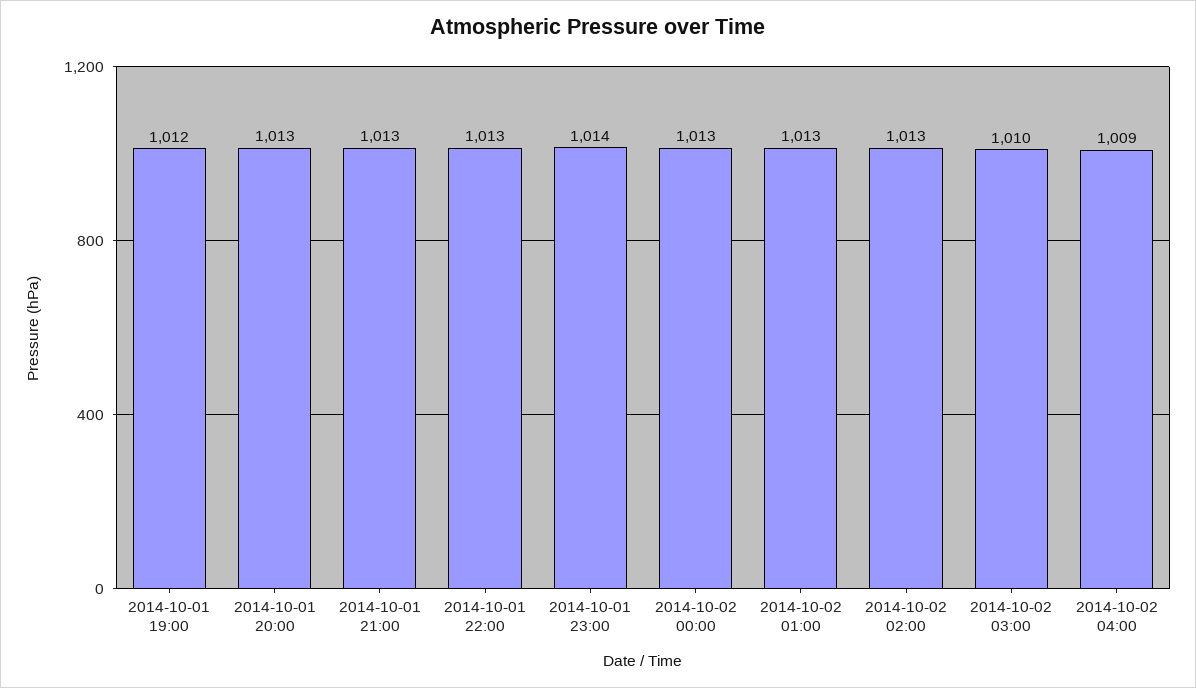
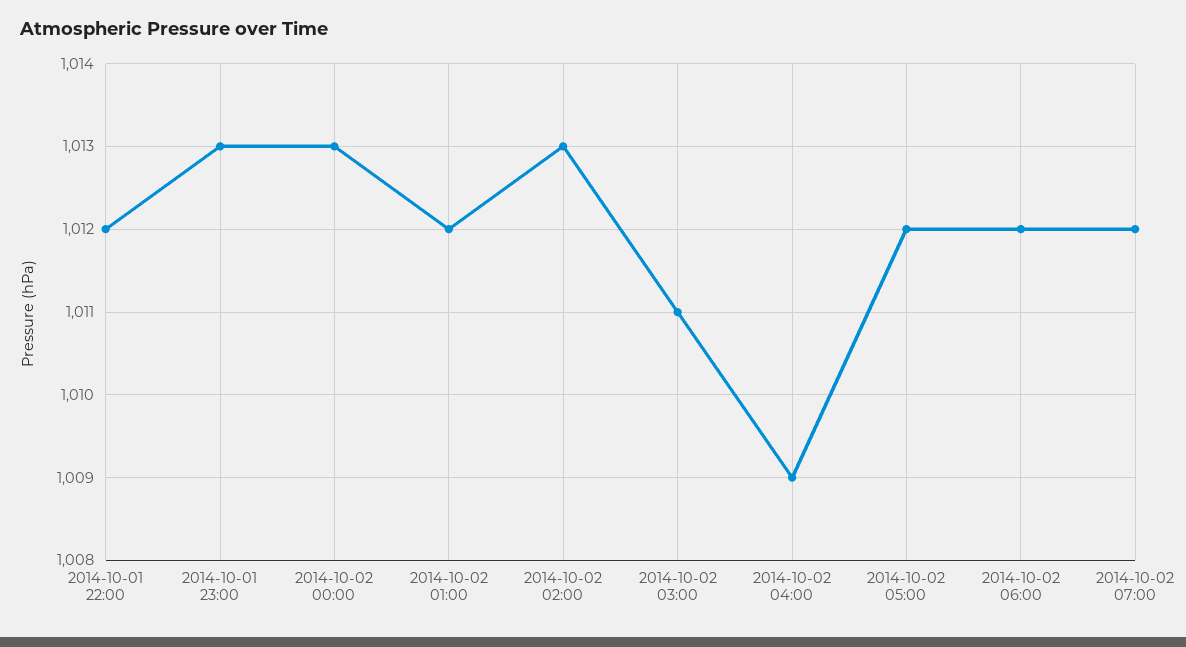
2014-10-01 19:00: 1012 -> none
2014-10-01 20:00: 1013 -> none
2014-10-01 21:00: 1013 -> none
2014-10-01 22:00: 1013 -> 1012
2014-10-01 23:00: 1014 -> 1013
2014-10-02 01:00: 1013 -> 1012
2014-10-02 03:00: 1010 -> 1011
2014-10-02 05:00: none -> 1012
2014-10-02 06:00: none -> 1012
2014-10-02 07:00: none -> 1012

